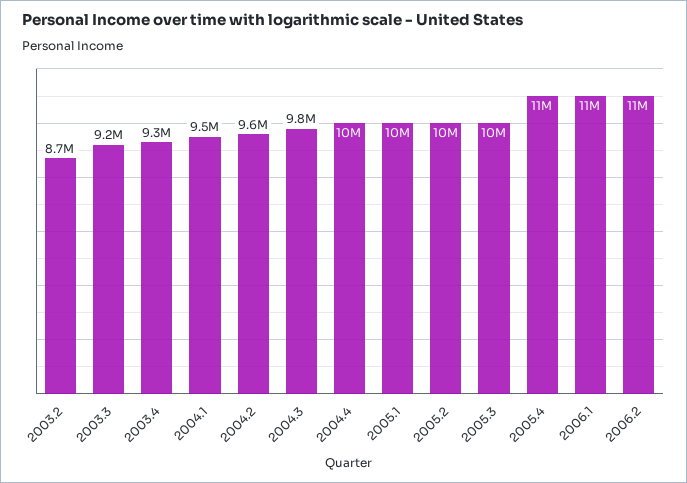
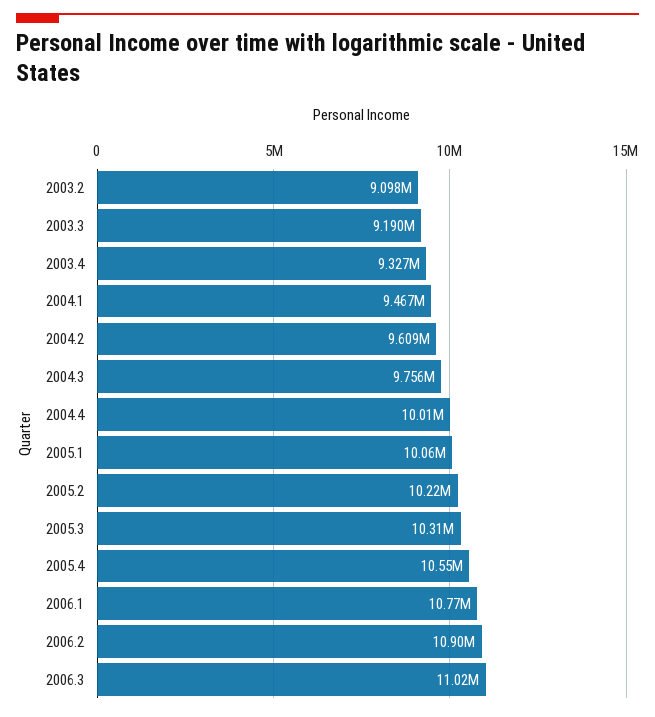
2003.2: 8700000 -> 9098000
2006.3: none -> 11020000

